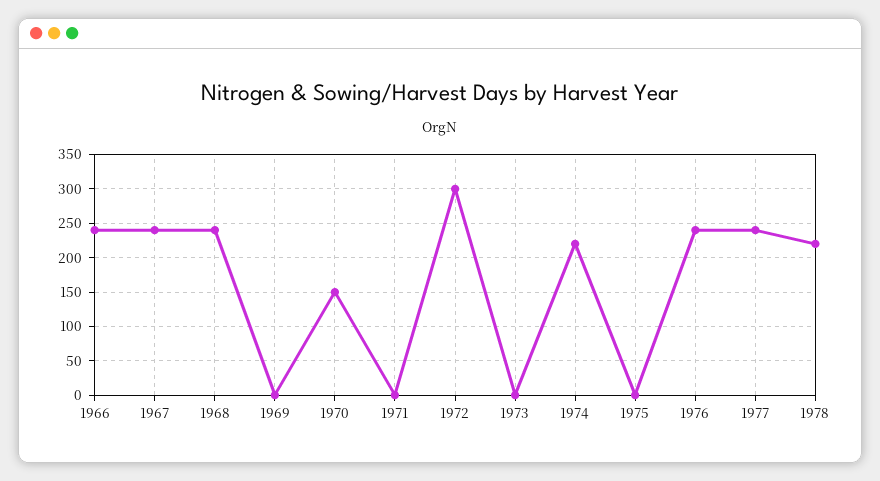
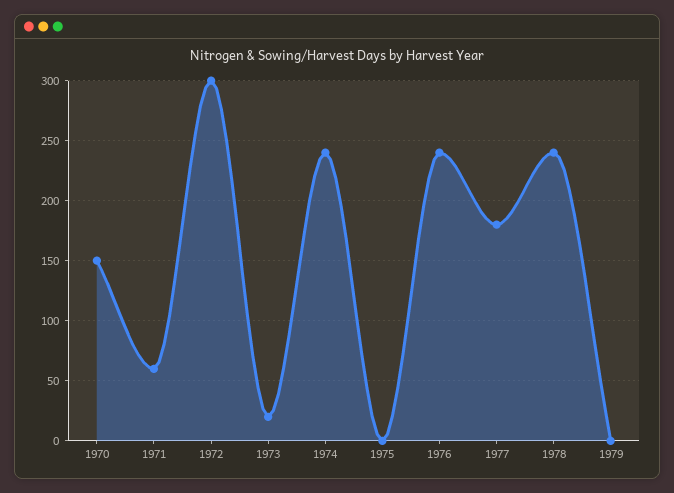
1966: 240 -> none
1967: 240 -> none
1968: 240 -> none
1969: 0 -> none
1971: 0 -> 60
1973: 0 -> 20
1974: 220 -> 240
1977: 240 -> 180
1978: 220 -> 240
1979: none -> 0

